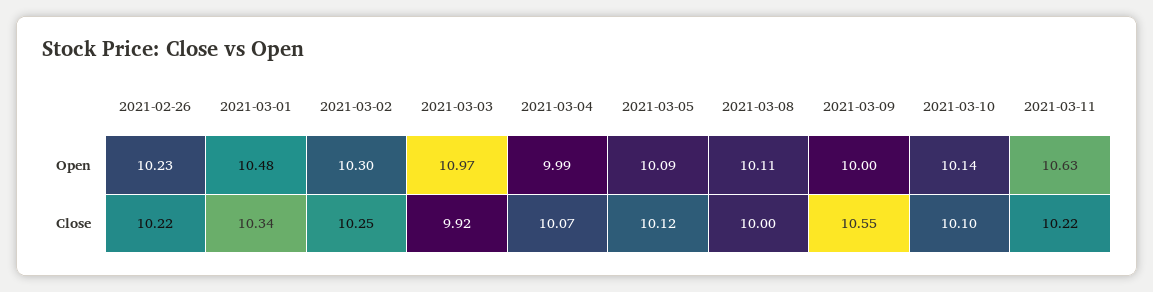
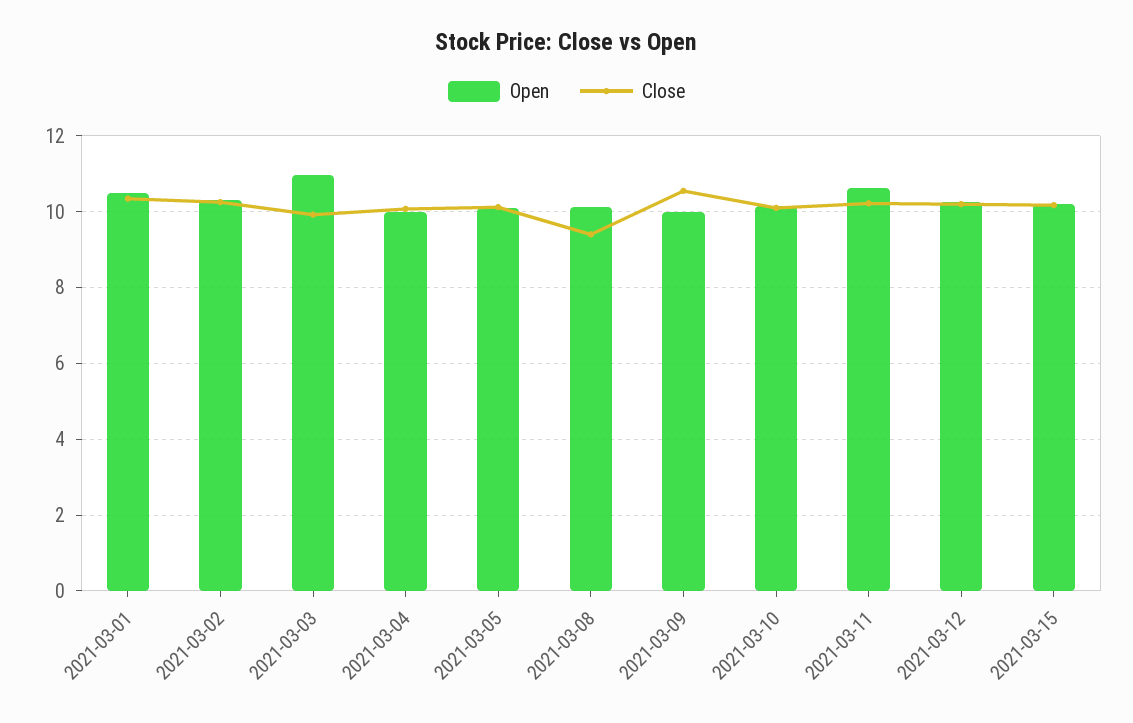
Open, 2021-02-26: 10.23 -> none
Close, 2021-02-26: 10.22 -> none
Close, 2021-03-08: 10 -> 9.4
Open, 2021-03-12: none -> 10.2
Close, 2021-03-12: none -> 10.2
Open, 2021-03-15: none -> 10.2
Close, 2021-03-15: none -> 10.2

